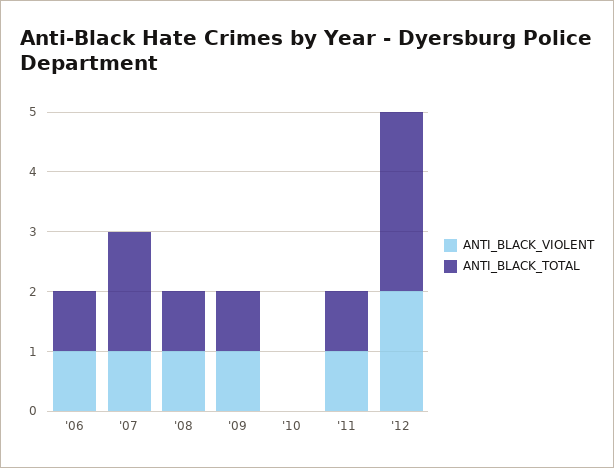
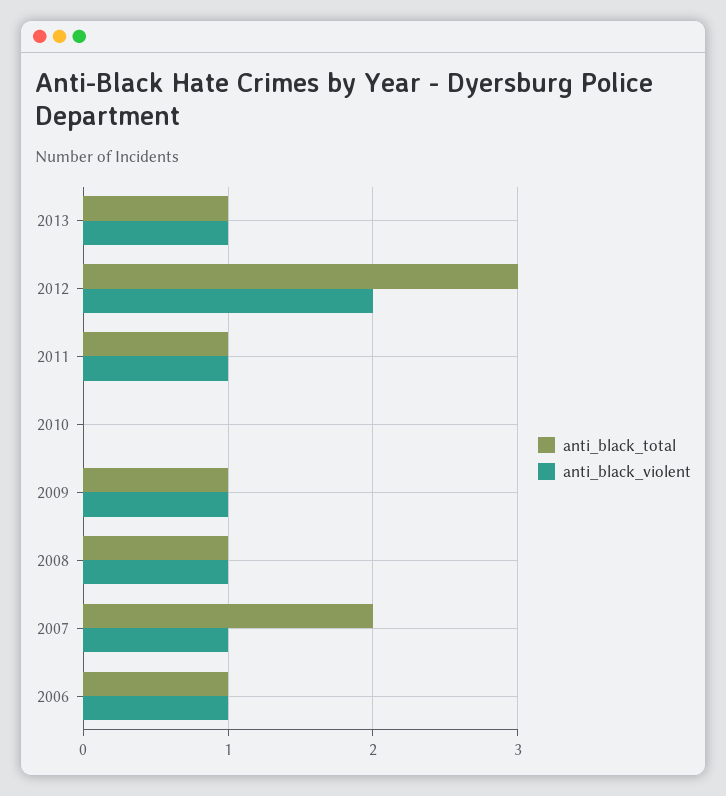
ANTI_BLACK_TOTAL, 2013: none -> 1
ANTI_BLACK_VIOLENT, 2013: none -> 1

